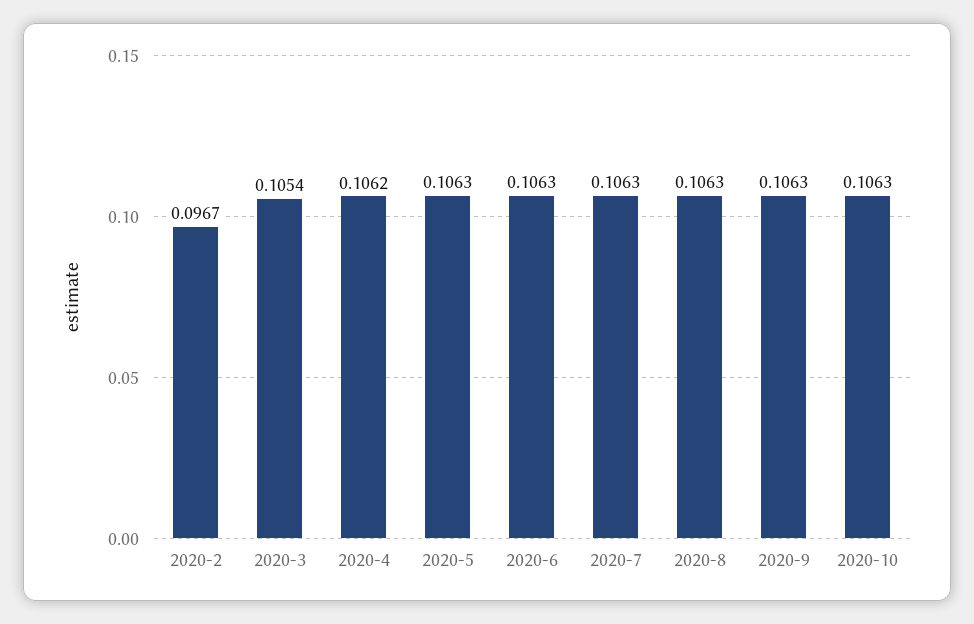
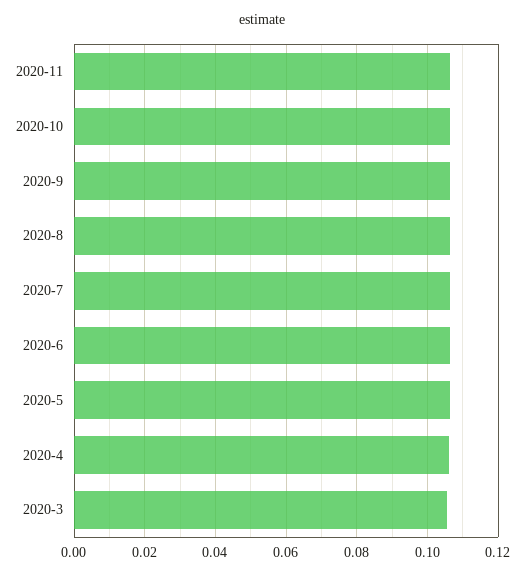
2020-2: 0.0967 -> none
2020-11: none -> 0.106

